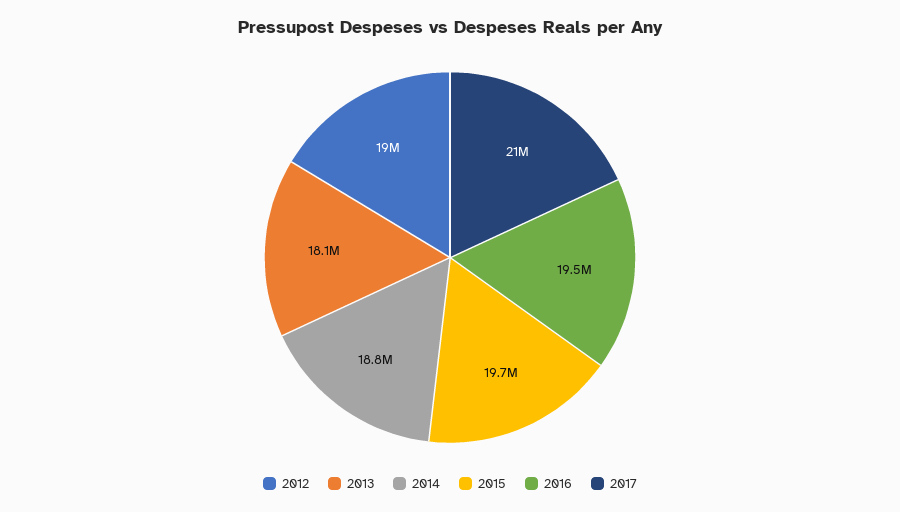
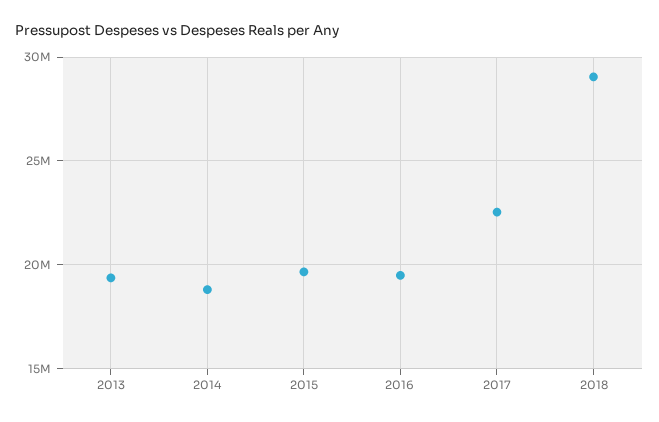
2012: 19000000 -> none
2013: 18100000 -> 19500000
2017: 21000000 -> 22500000
2018: none -> 29000000

